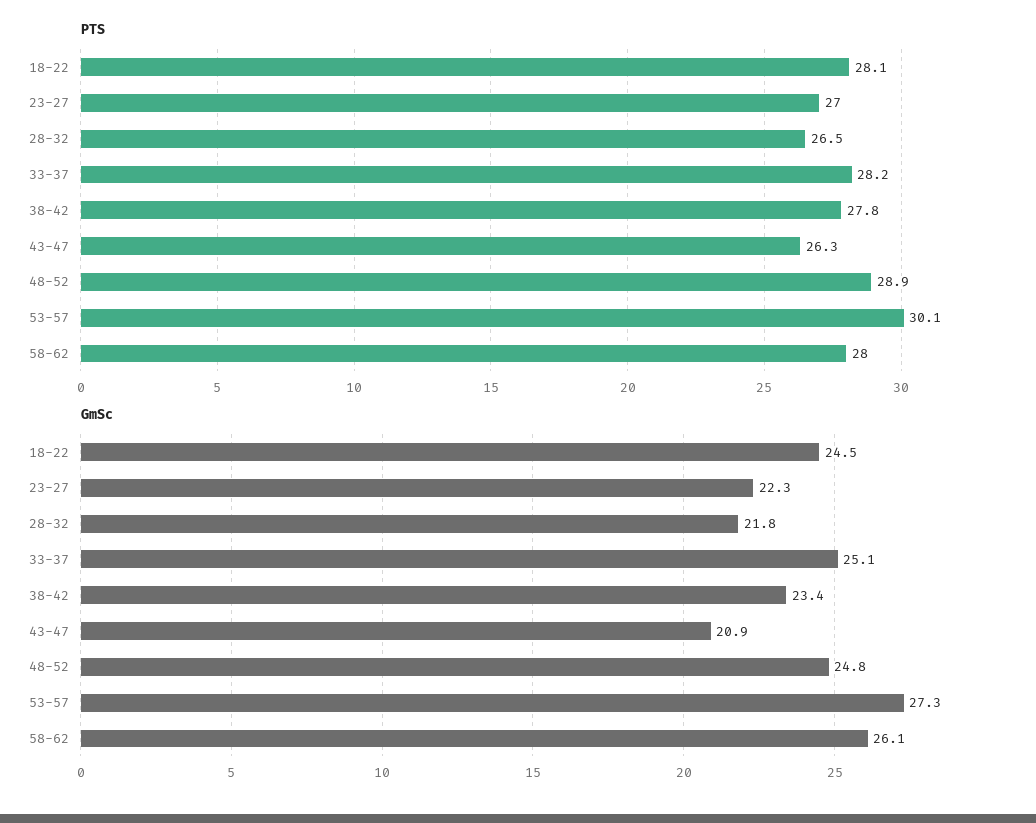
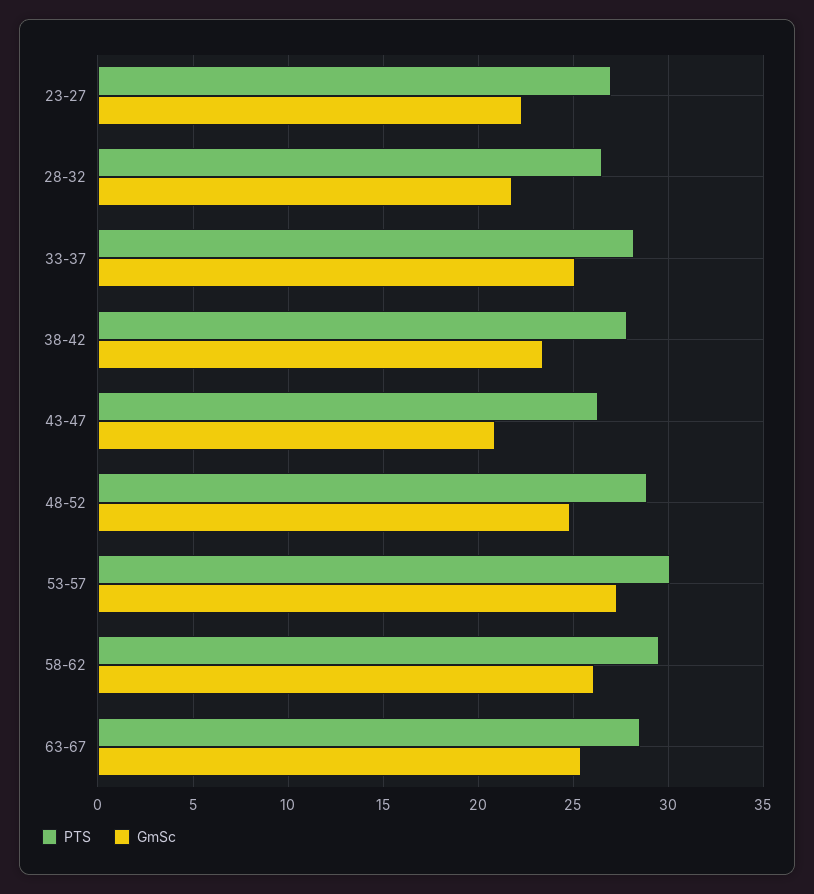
PTS, 18-22: 28.1 -> none
PTS, 58-62: 28 -> 29.5
GmSc, 18-22: 24.5 -> none
PTS, 63-67: none -> 28.5
GmSc, 63-67: none -> 25.5

